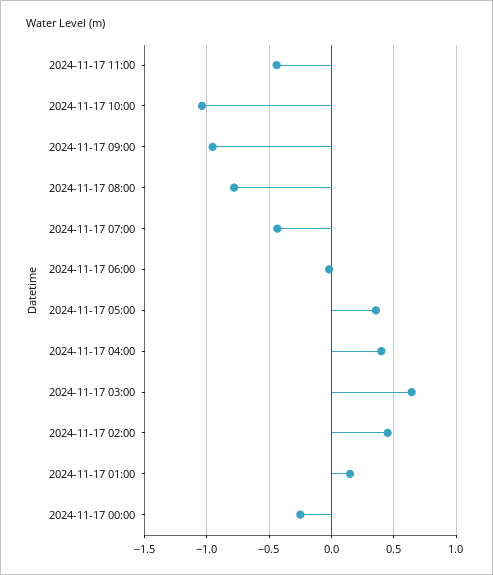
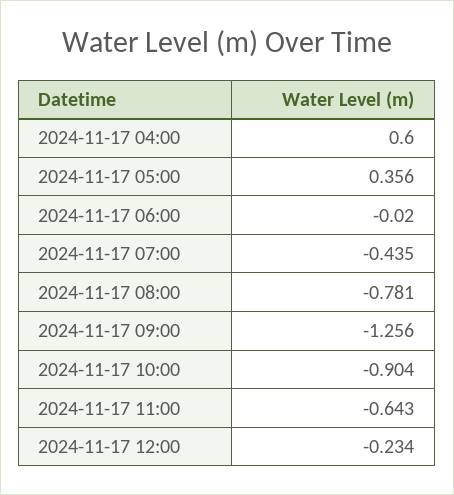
2024-11-17 11:00: -0.45 -> -0.643
2024-11-17 10:00: -1.05 -> -0.904
2024-11-17 09:00: -0.95 -> -1.256
2024-11-17 04:00: 0.4 -> 0.6
2024-11-17 03:00: 0.65 -> none
2024-11-17 02:00: 0.45 -> none
2024-11-17 01:00: 0.15 -> none
2024-11-17 00:00: -0.25 -> none
2024-11-17 12:00: none -> -0.234

